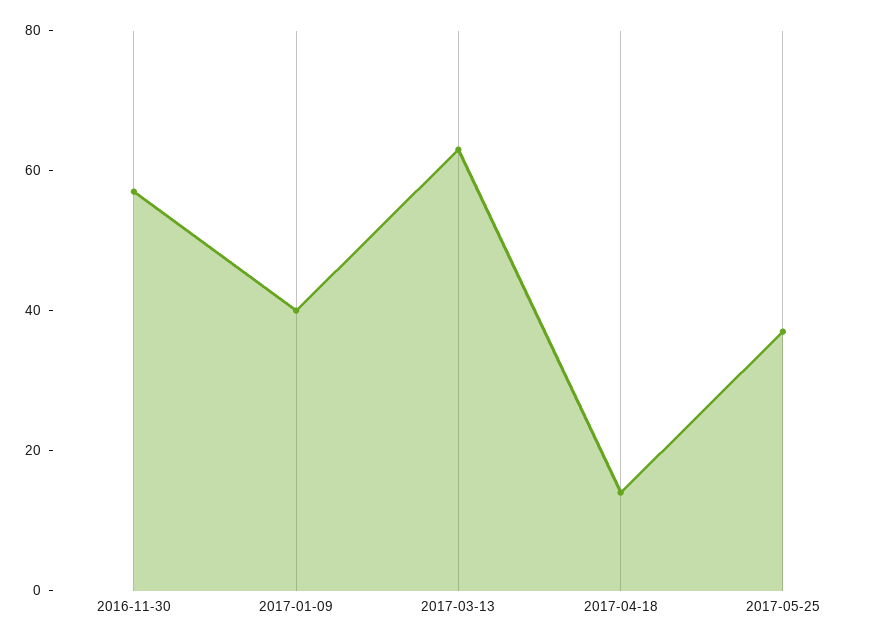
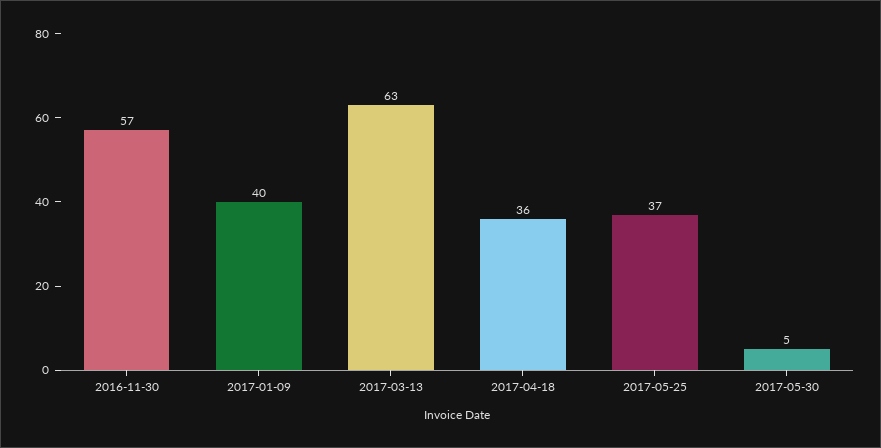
2017-04-18: 15 -> 36
2017-05-30: none -> 5

